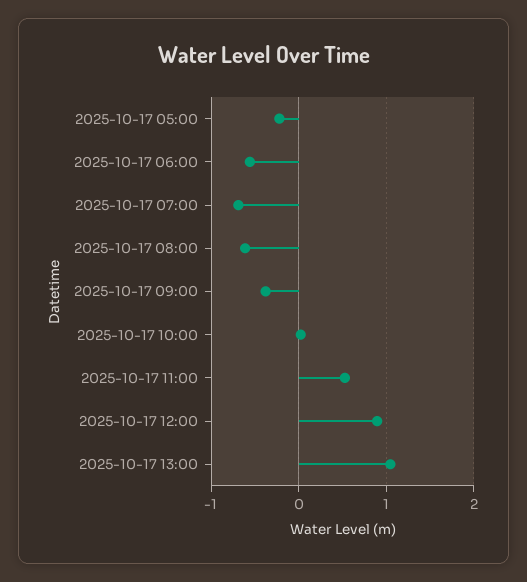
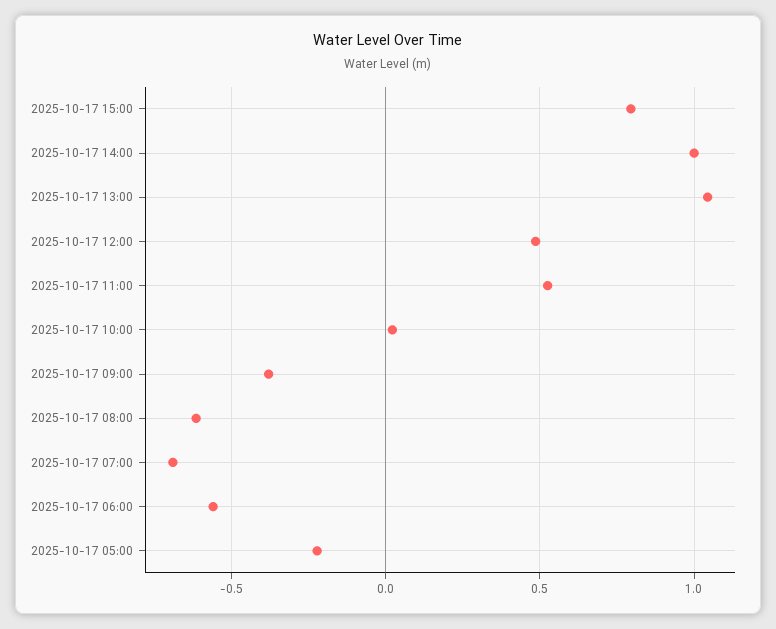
2025-10-17 12:00: 0.9 -> 0.5
2025-10-17 15:00: none -> 0.8
2025-10-17 14:00: none -> 1

